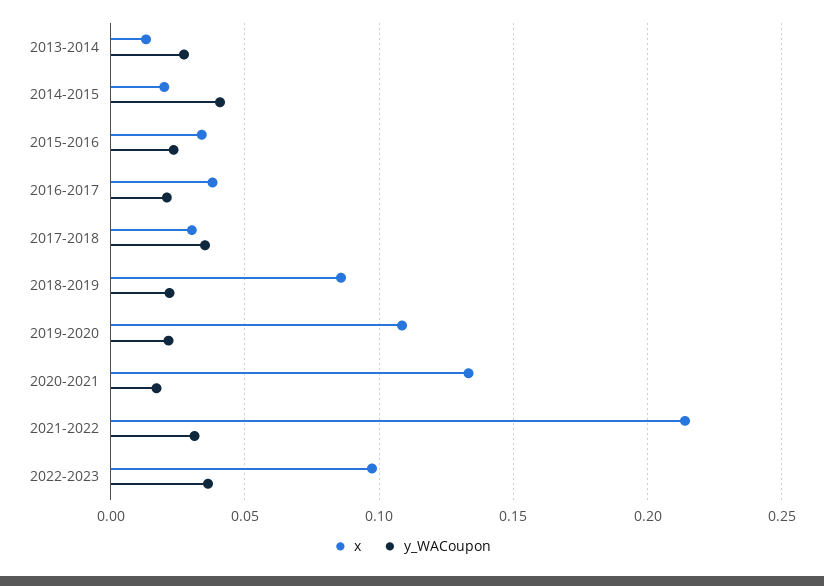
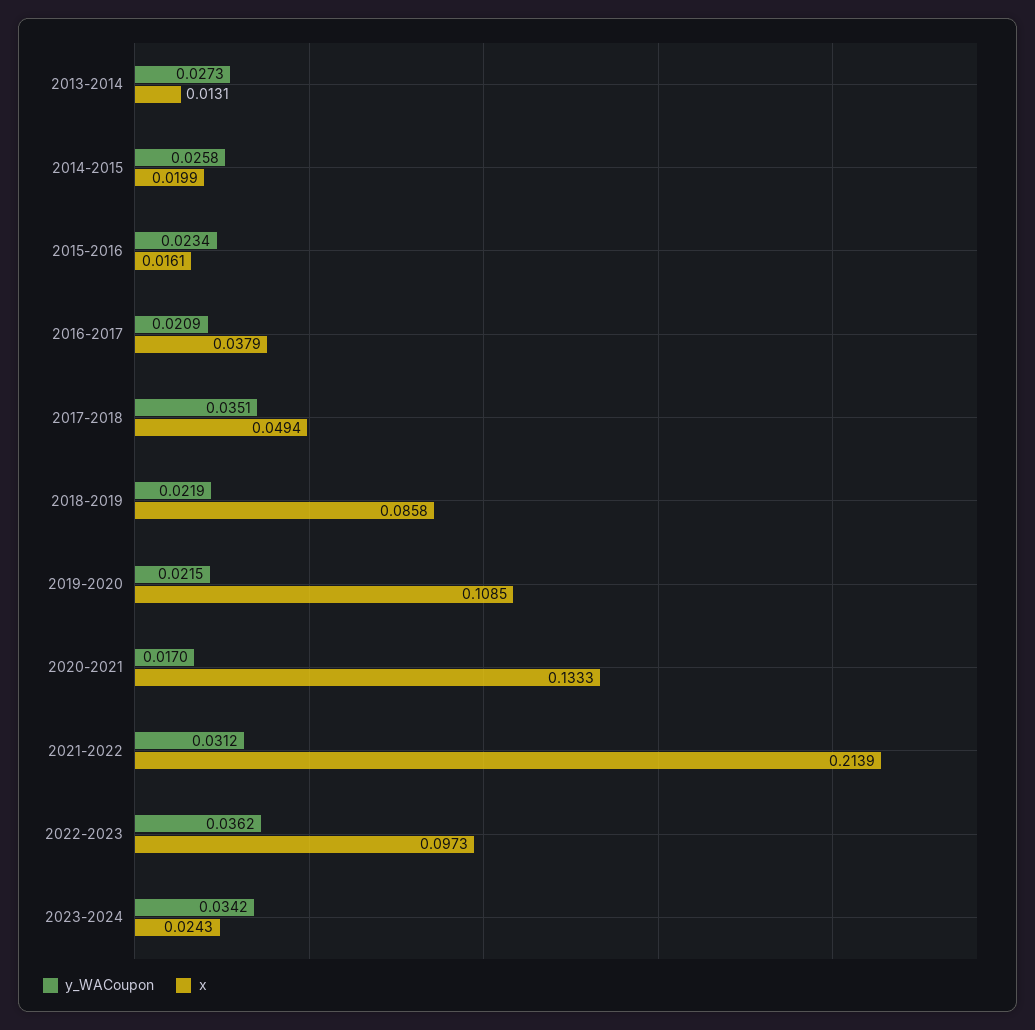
y_WACoupon, 2014-2015: 0.04 -> 0.0258
x, 2015-2016: 0.035 -> 0.0161
x, 2017-2018: 0.03 -> 0.0494
y_WACoupon, 2023-2024: none -> 0.0342
x, 2023-2024: none -> 0.0243

